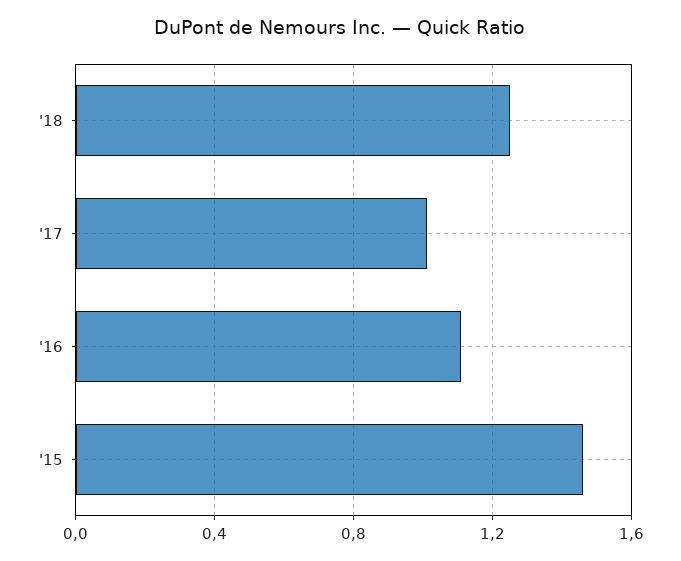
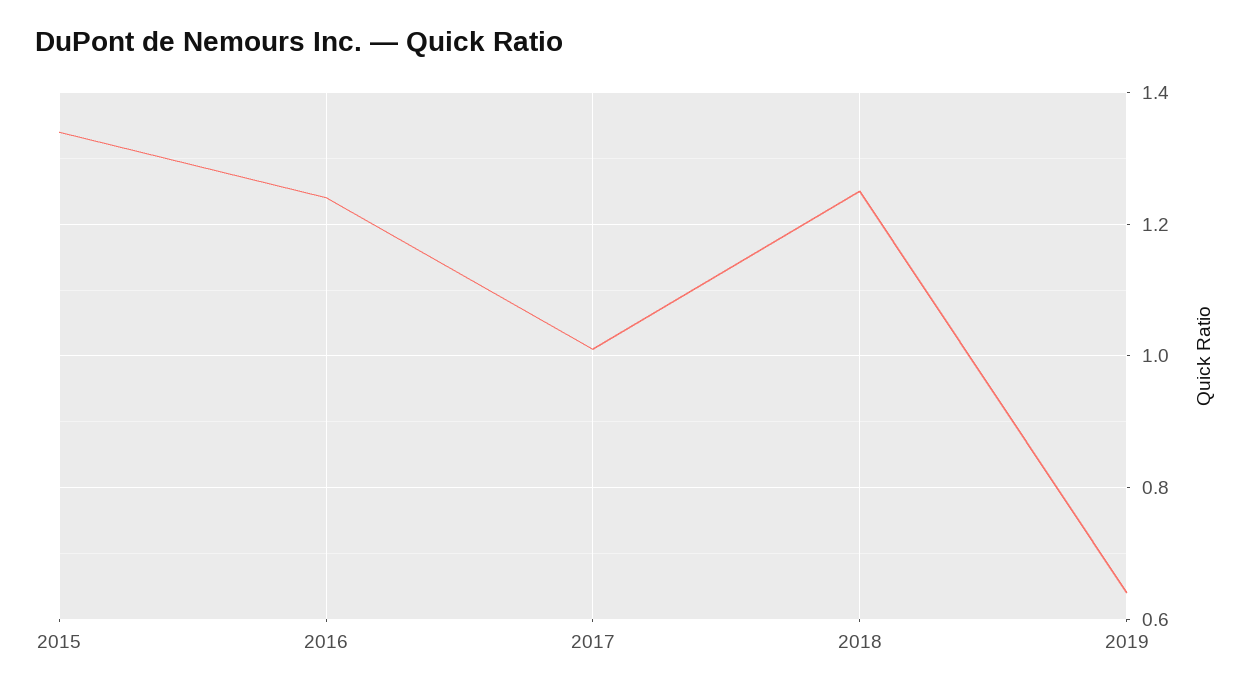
'16: 1.1 -> 1.25
'15: 1.45 -> 1.35
2019: none -> 0.65

